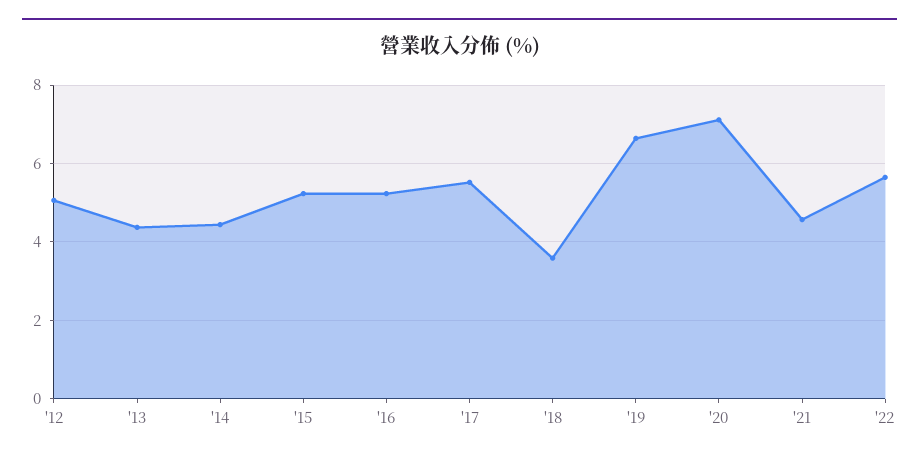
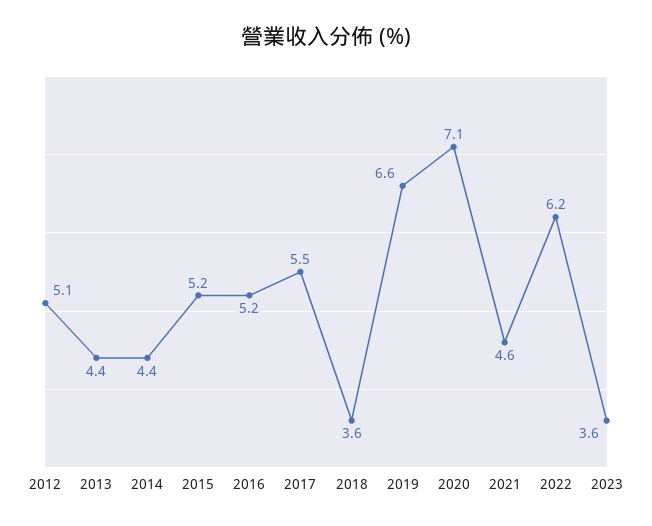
'22: 5.6 -> 6.2
2023: none -> 3.6

